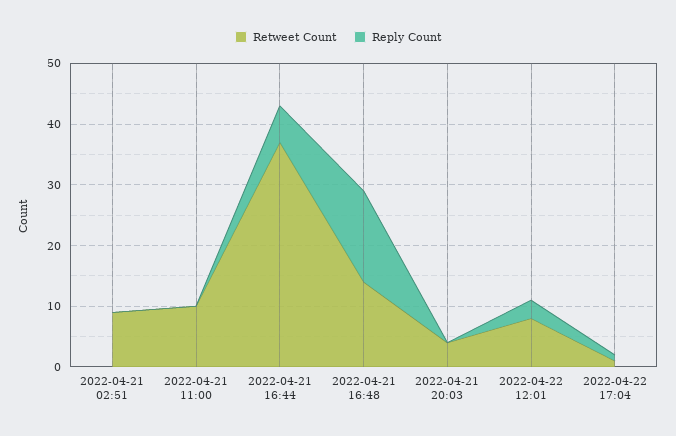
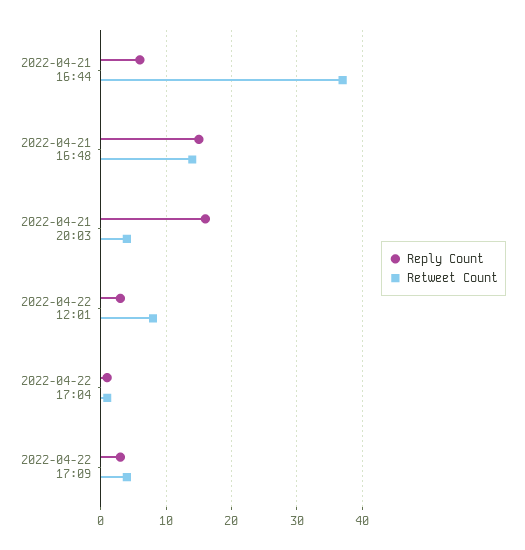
Retweet Count, 2022-04-21 02:51: 10 -> none
Reply Count, 2022-04-21 02:51: 0 -> none
Retweet Count, 2022-04-21 11:00: 10 -> none
Reply Count, 2022-04-21 11:00: 0 -> none
Reply Count, 2022-04-21 20:03: 0 -> 16
Reply Count, 2022-04-22 17:09: none -> 3
Retweet Count, 2022-04-22 17:09: none -> 4

